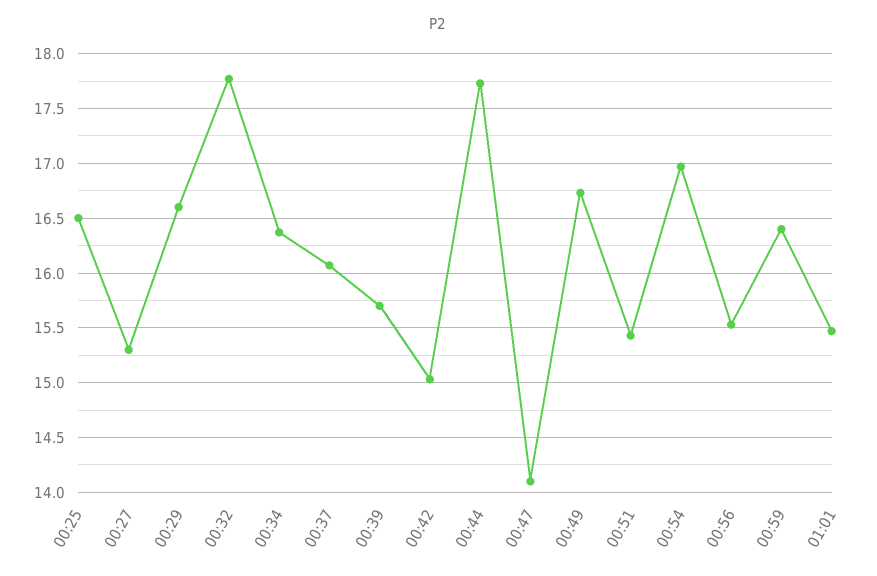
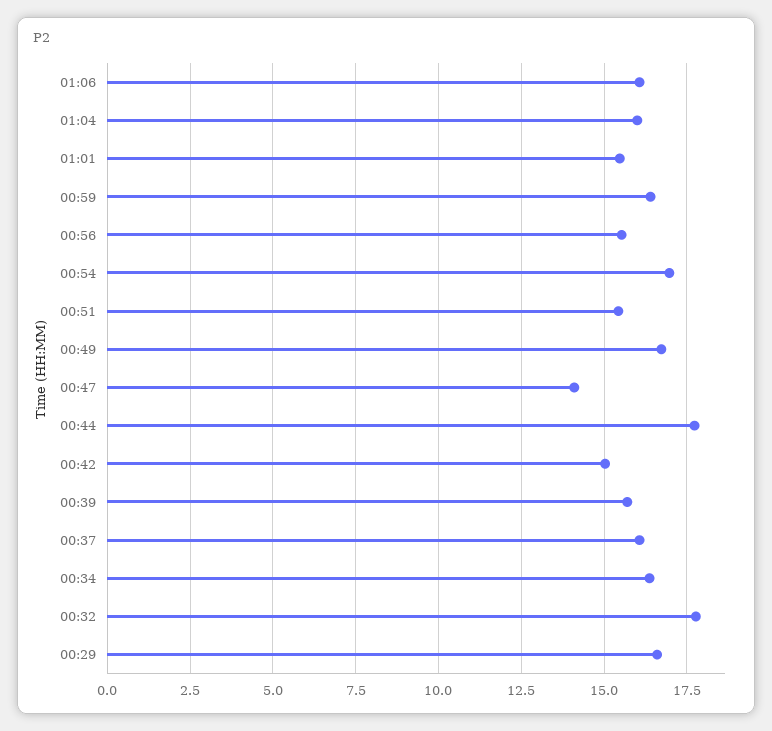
00:25: 16.5 -> none
00:27: 15.3 -> none
01:06: none -> 16
01:04: none -> 16

